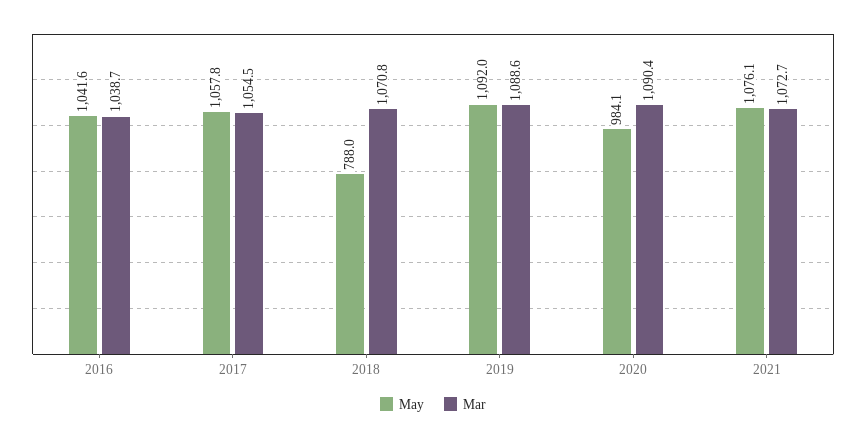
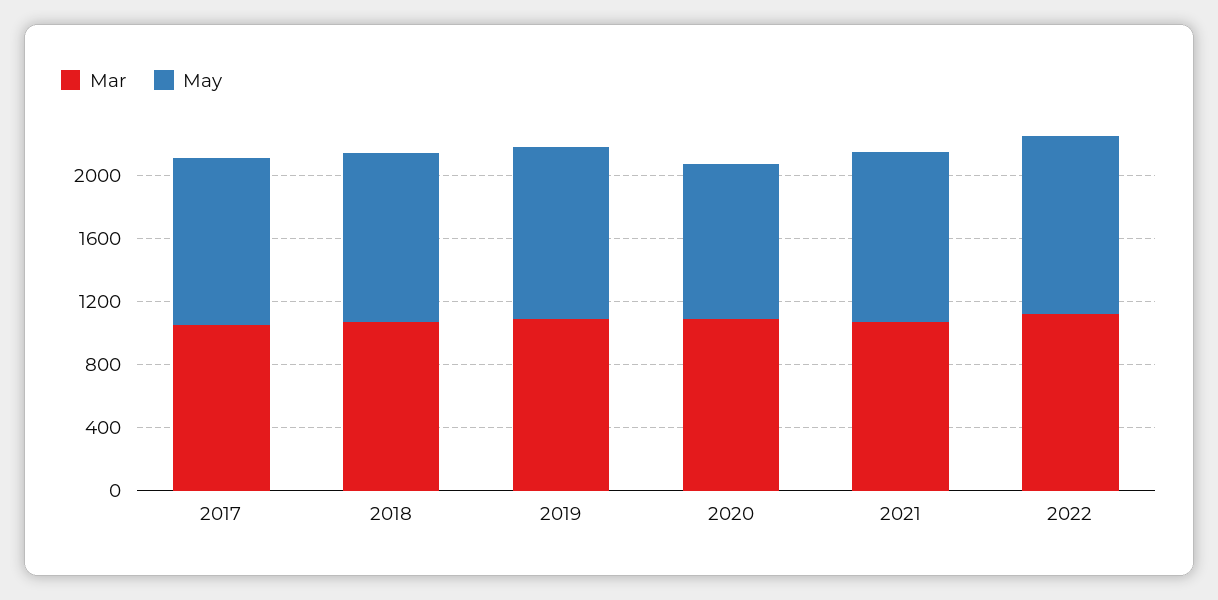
May, 2016: 1041.6 -> none
Mar, 2016: 1038.7 -> none
May, 2018: 788 -> 1100
Mar, 2022: none -> 1100
May, 2022: none -> 1100

